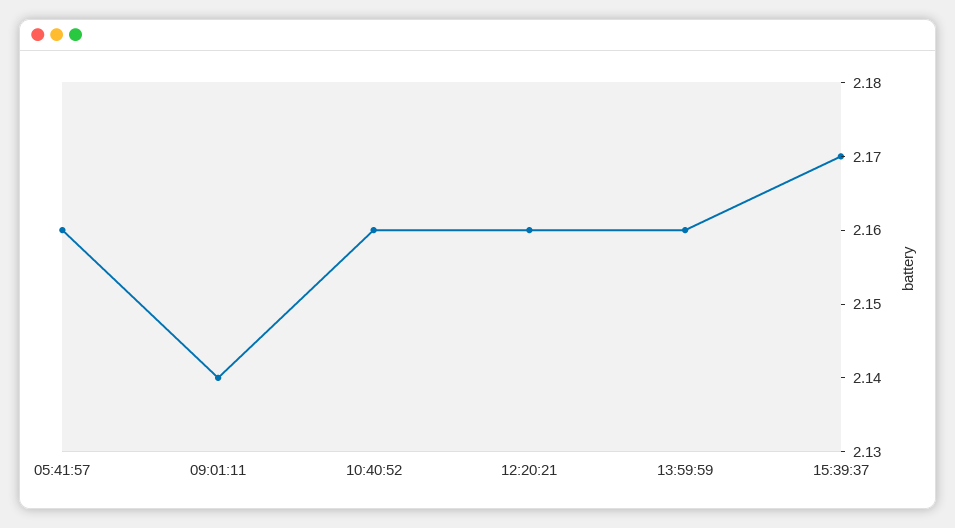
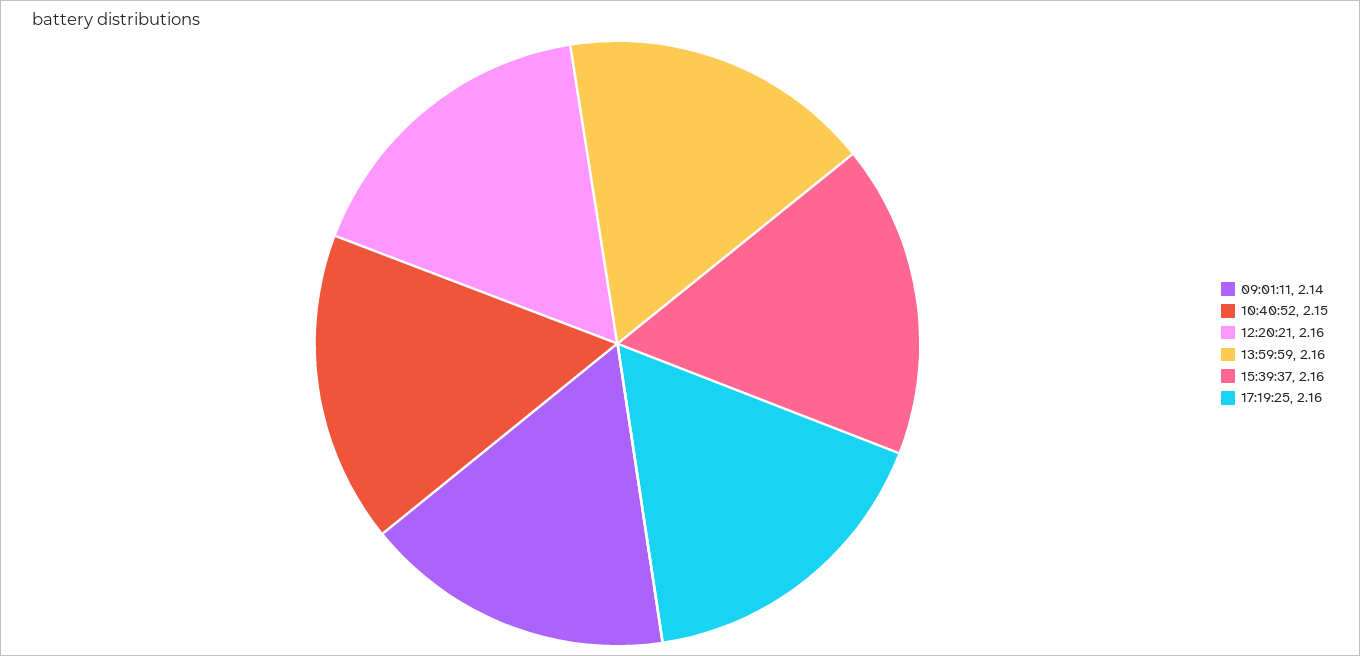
05:41:57: 2.16 -> none
10:40:52: 2.16 -> 2.15
15:39:37: 2.17 -> 2.16
17:19:25: none -> 2.16

